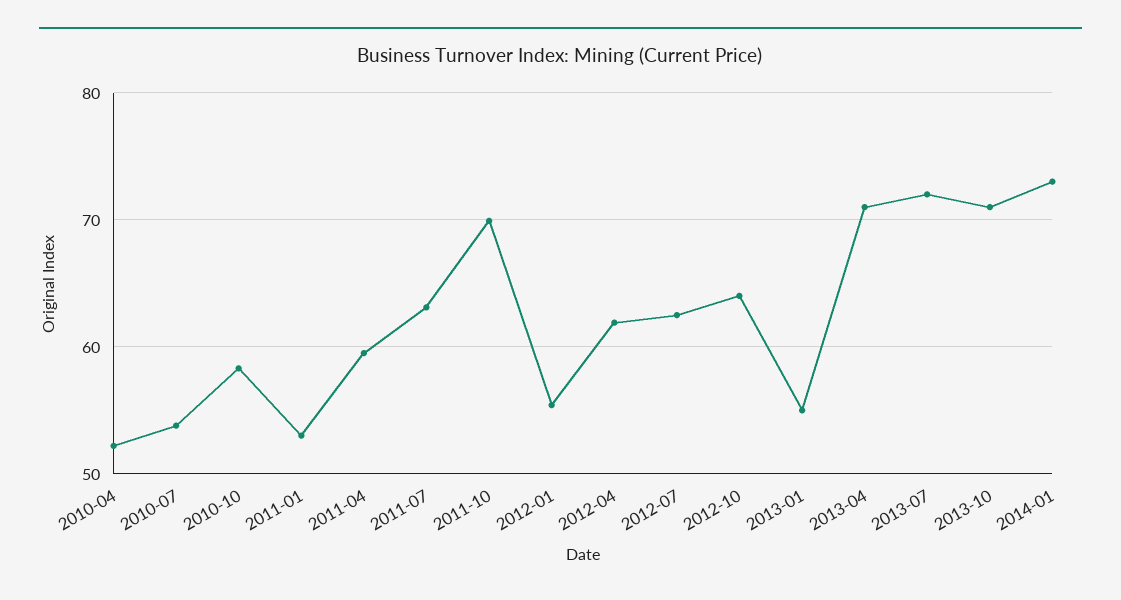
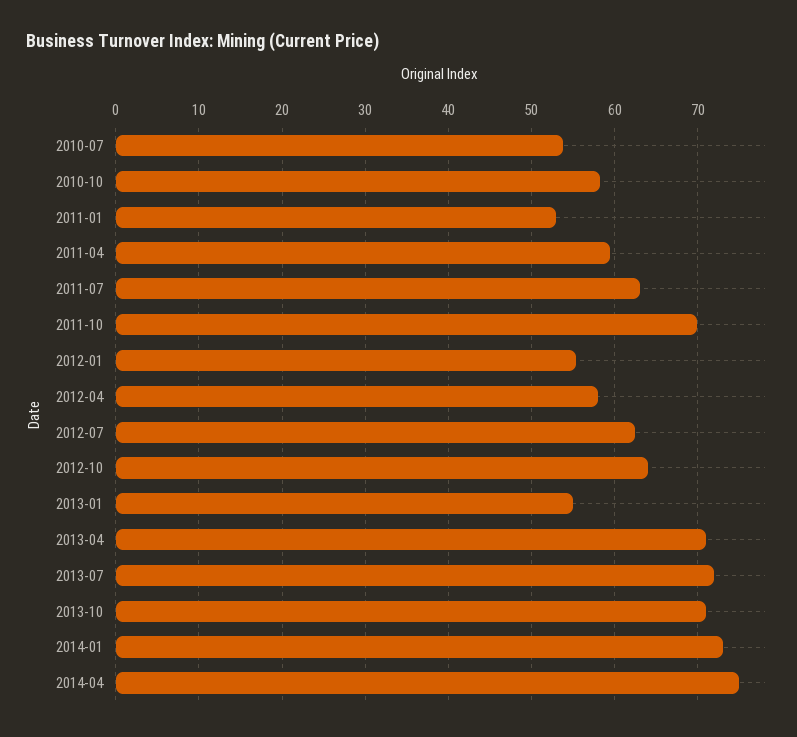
2010-04: 52 -> none
2012-04: 62 -> 58
2014-04: none -> 75

